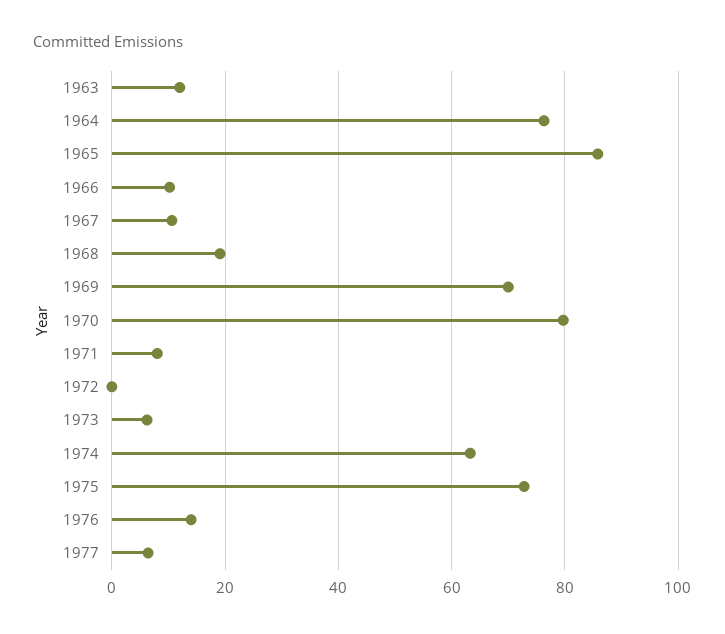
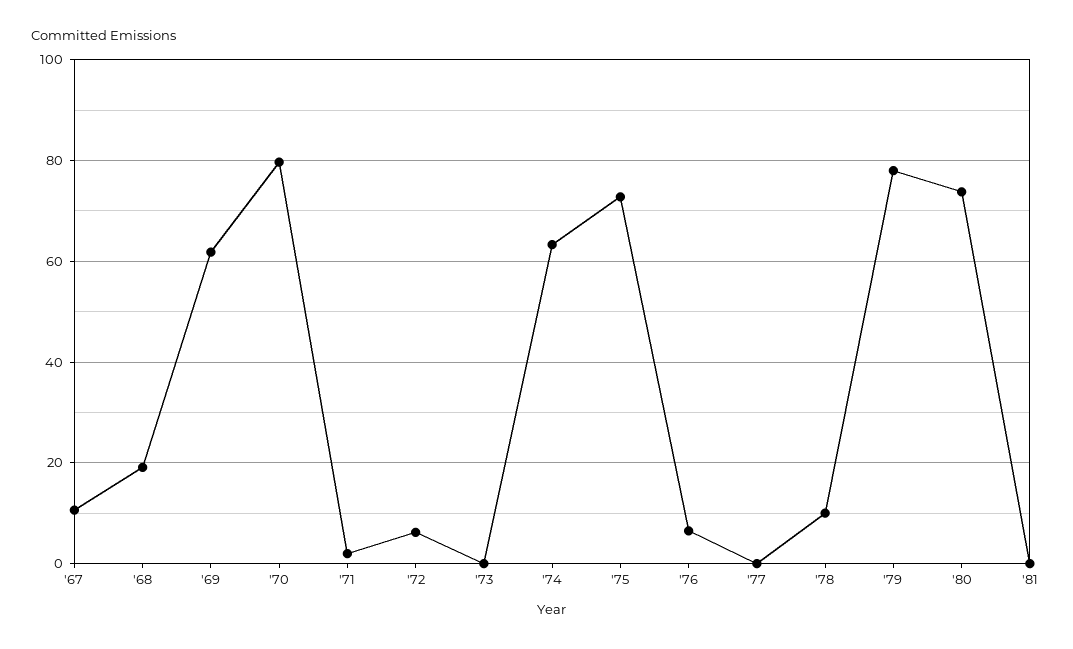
1963: 12 -> none
1964: 76 -> none
1965: 86 -> none
1966: 10 -> none
1969: 70 -> 62
1971: 8 -> 2
1972: 0 -> 6
1973: 6 -> 0
1976: 14 -> 6
1977: 6 -> 0
'78: none -> 10
'79: none -> 78
'80: none -> 74
'81: none -> 0

